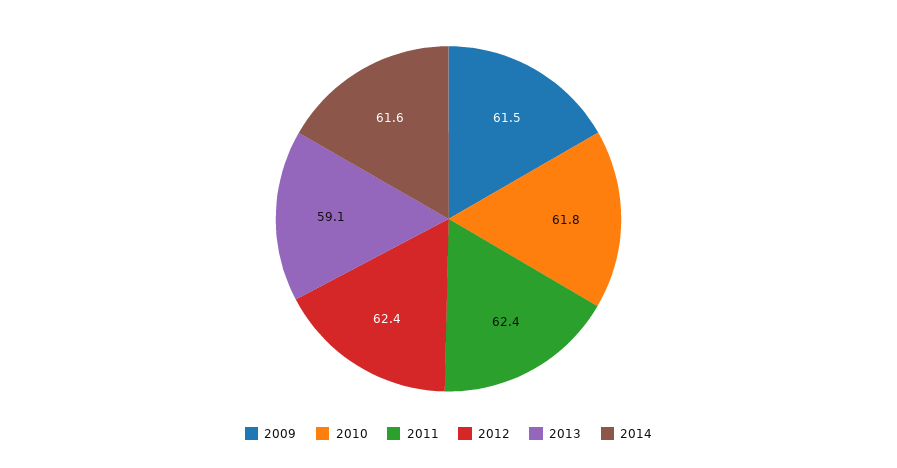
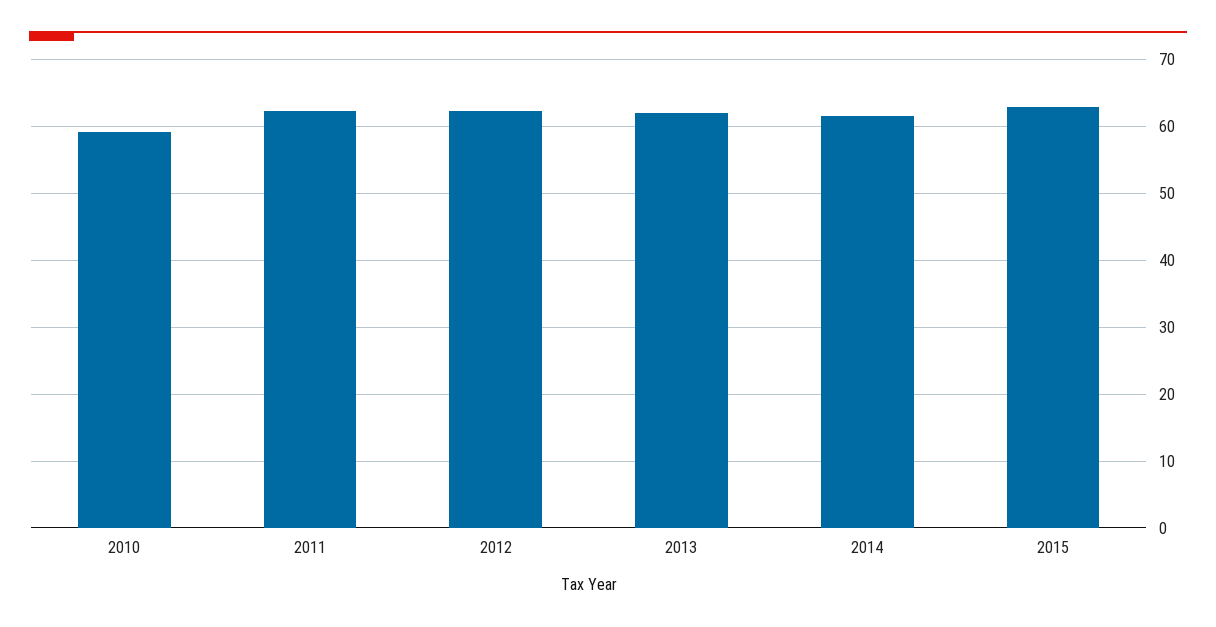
2009: 61.5 -> none
2010: 61.8 -> 59
2013: 59.1 -> 62
2015: none -> 63

